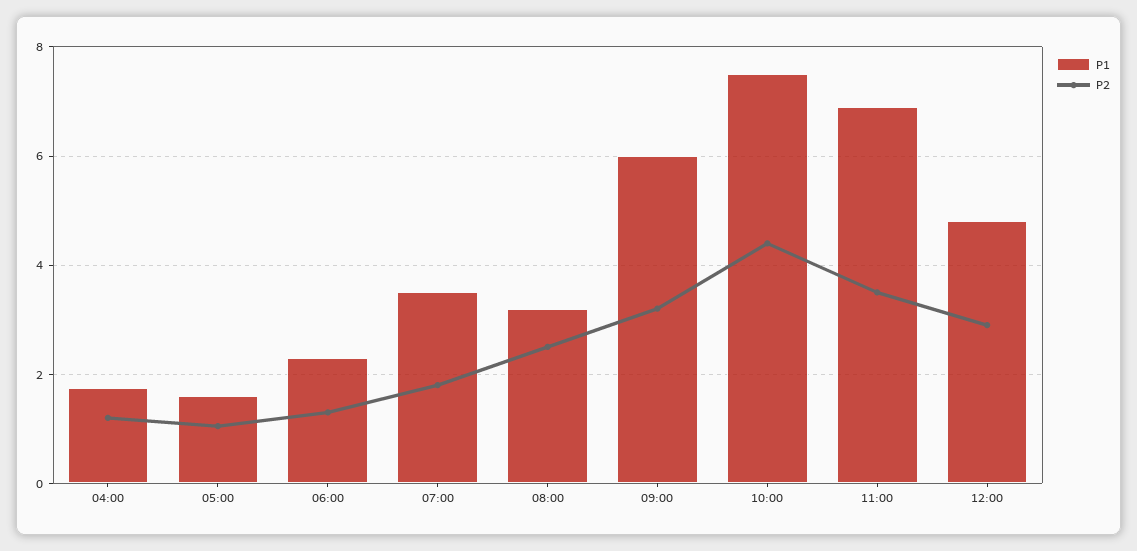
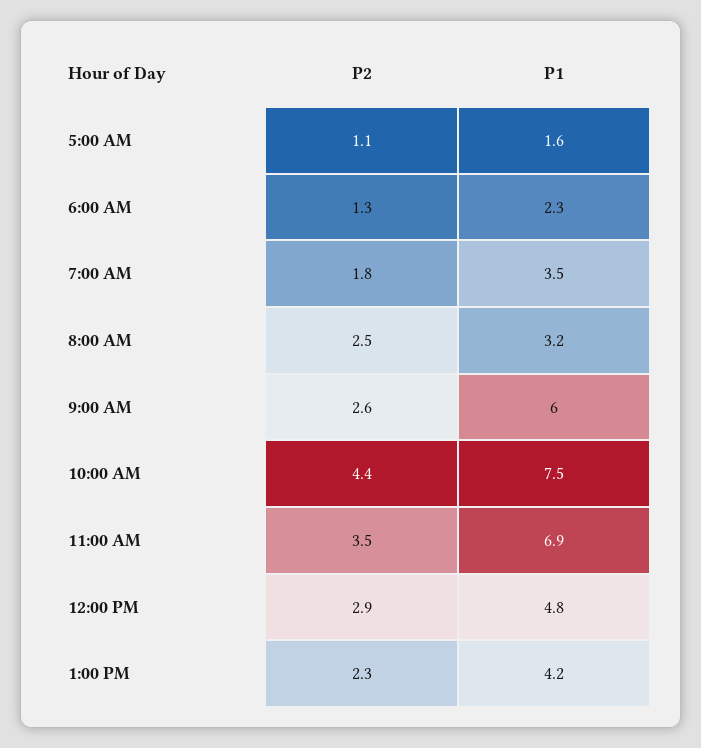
P1, 04:00: 1.8 -> none
P2, 04:00: 1.2 -> none
P2, 09:00: 3.2 -> 2.6
P2, 1:00 PM: none -> 2.3
P1, 1:00 PM: none -> 4.2

